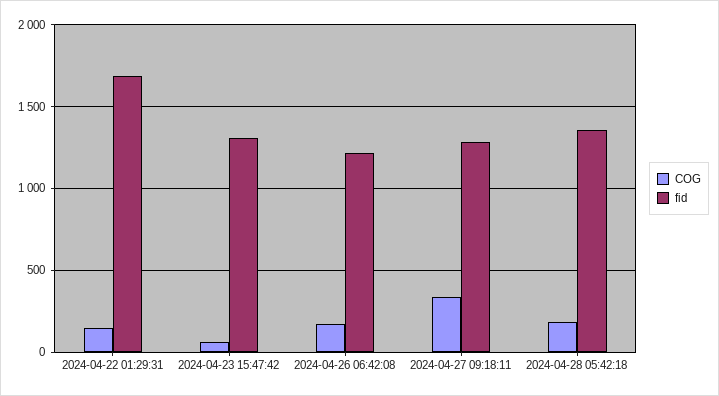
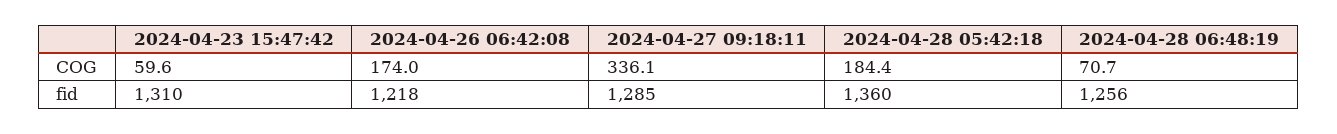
COG, 2024-04-22 01:29:31: 150 -> none
fid, 2024-04-22 01:29:31: 1700 -> none
COG, 2024-04-28 06:48:19: none -> 70.7
fid, 2024-04-28 06:48:19: none -> 1256

